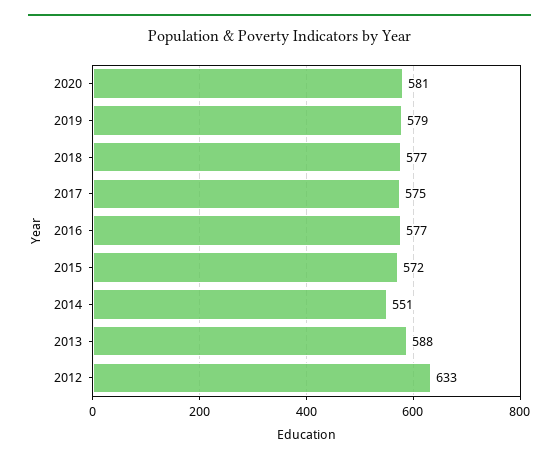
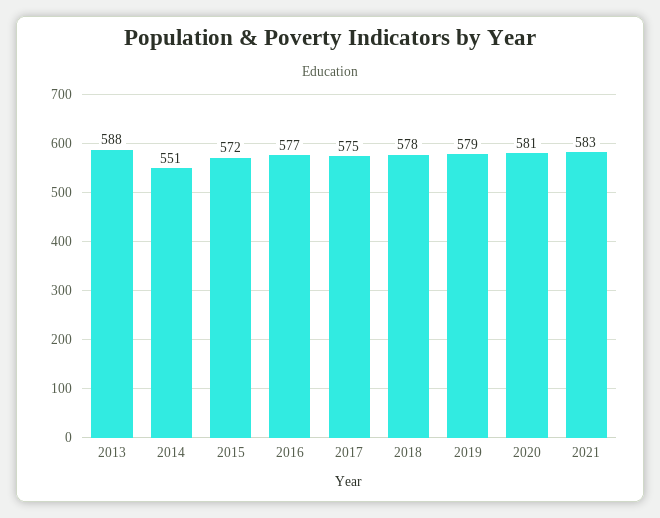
2018: 577 -> 578
2012: 633 -> none
2021: none -> 583

